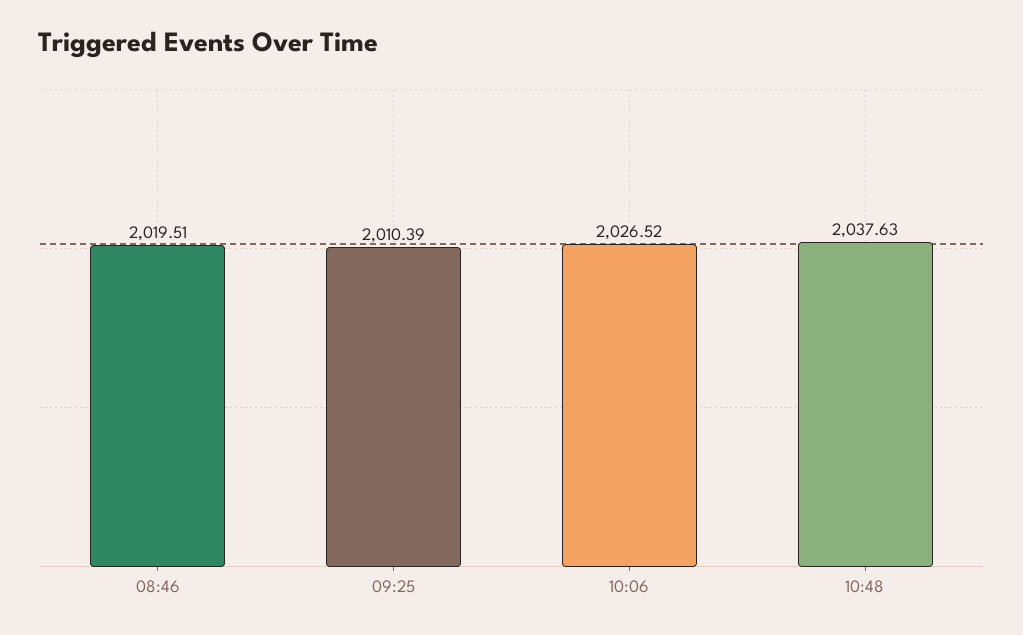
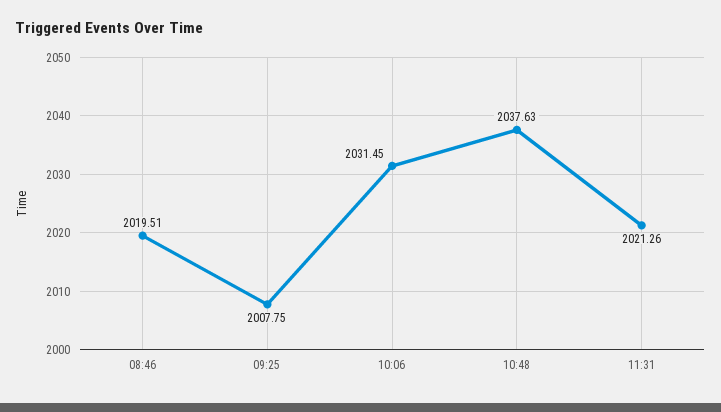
09:25: 2010.39 -> 2007.75
10:06: 2026.52 -> 2031.45
11:31: none -> 2021.26

